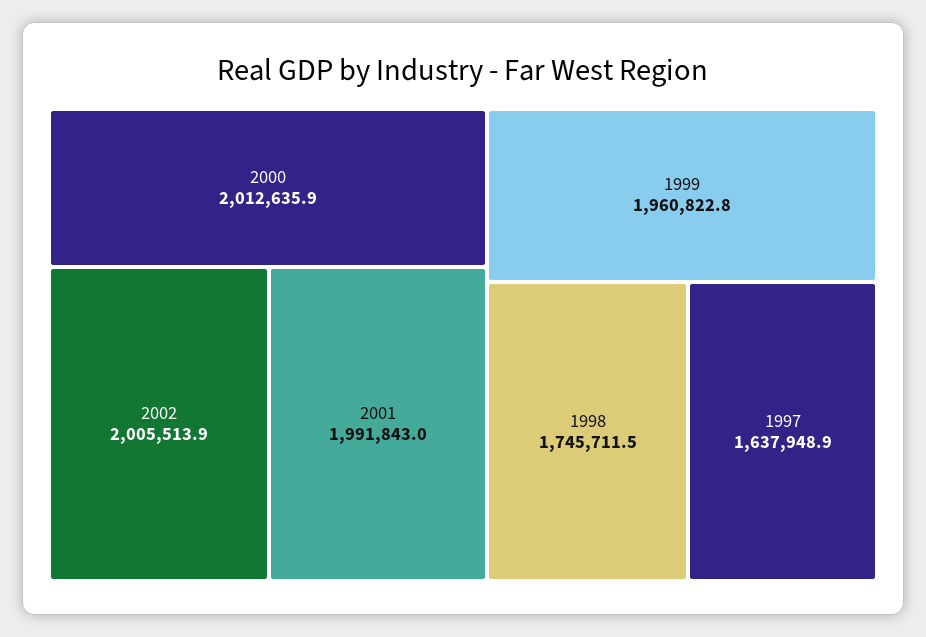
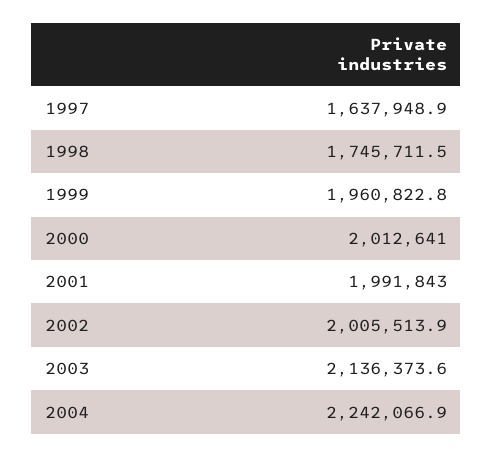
2000: 2012635.9 -> 2012641
2003: none -> 2136373.6
2004: none -> 2242066.9

